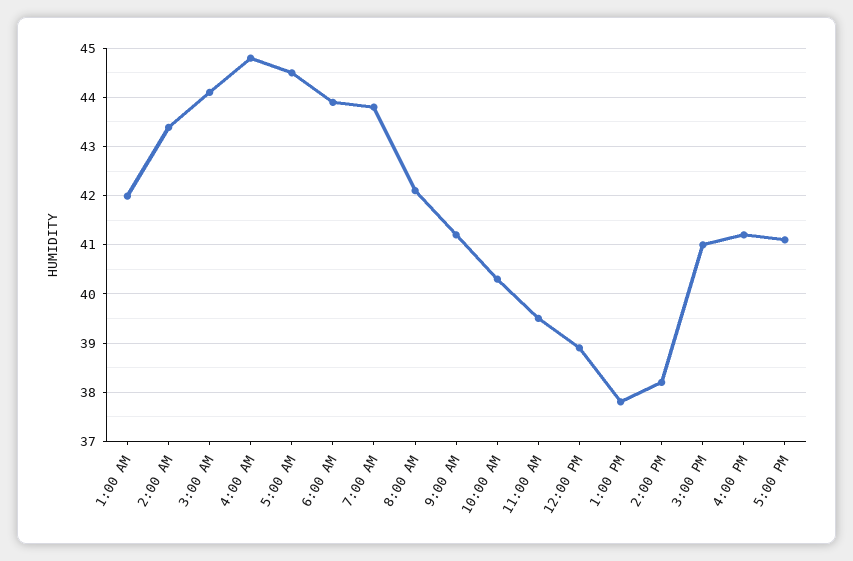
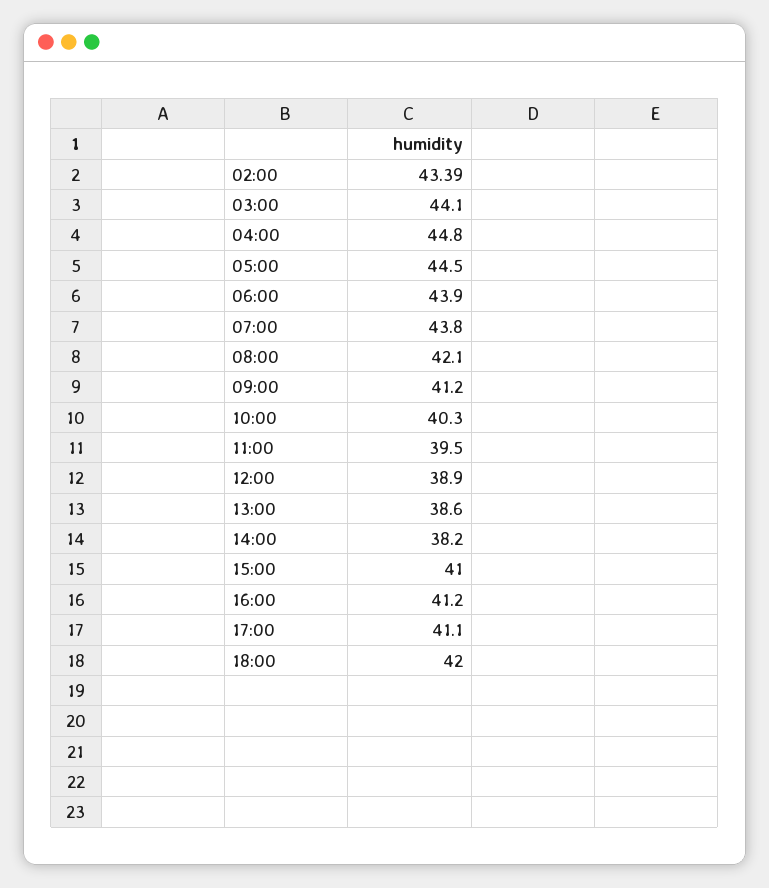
1:00 AM: 42 -> none
1:00 PM: 37.8 -> 38.6
18:00: none -> 42

